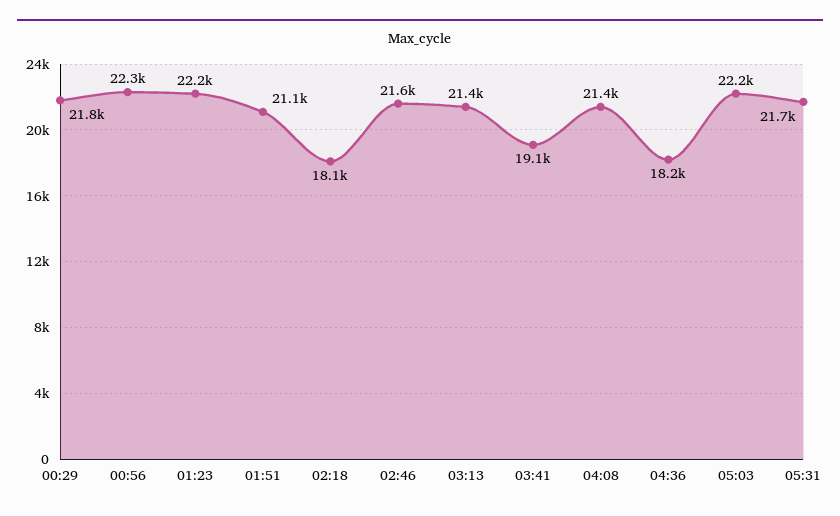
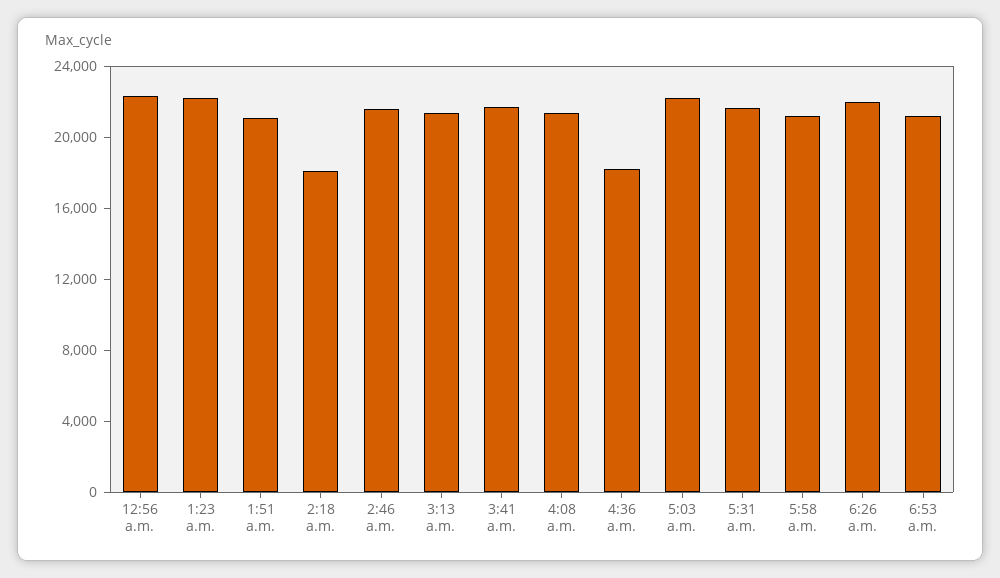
00:29: 21800 -> none
03:41: 19100 -> 22000
5:58 a.m.: none -> 21000
6:26 a.m.: none -> 22000
6:53 a.m.: none -> 21000

